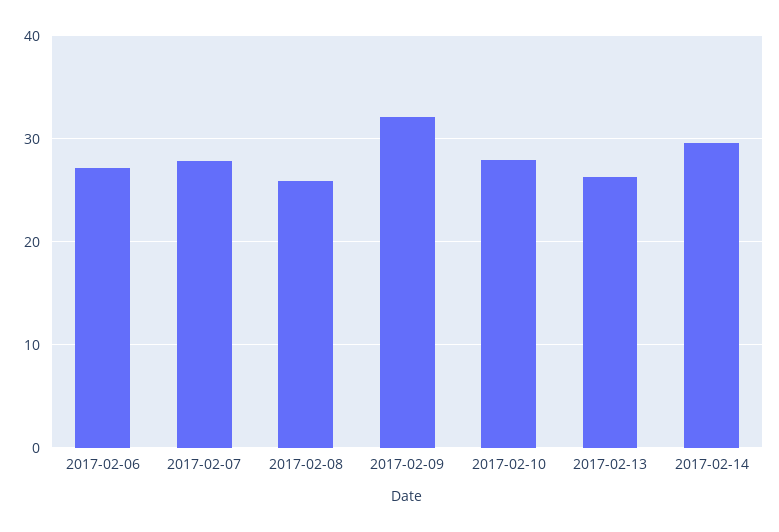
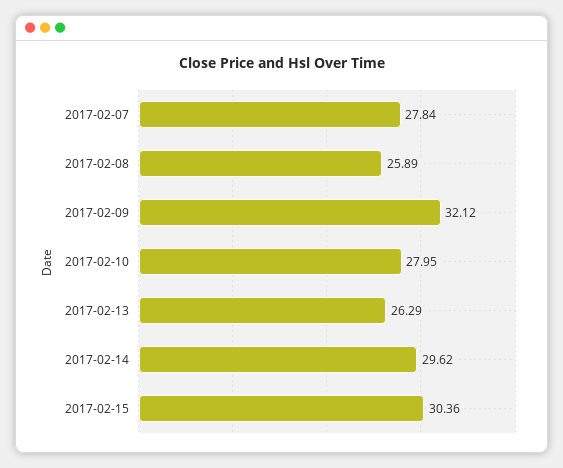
2017-02-06: 27 -> none
2017-02-15: none -> 30.36

